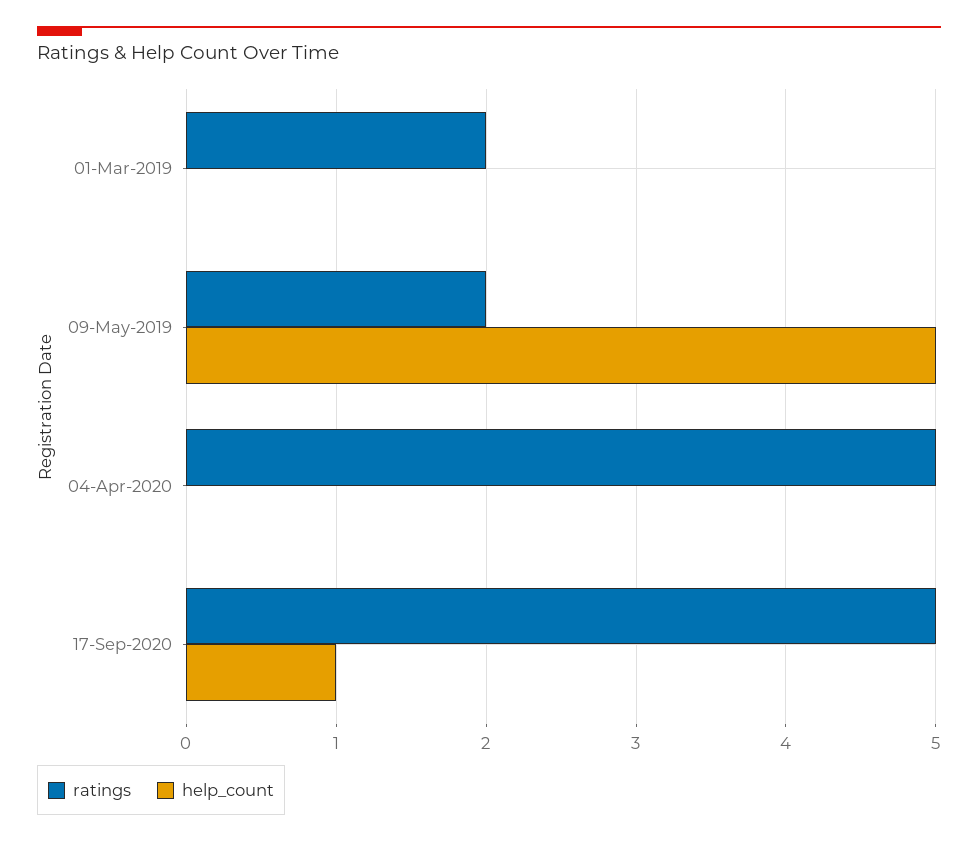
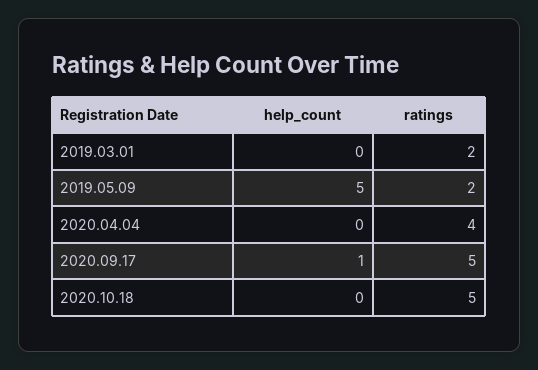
ratings, 04-Apr-2020: 5 -> 4
help_count, 2020.10.18: none -> 0
ratings, 2020.10.18: none -> 5

